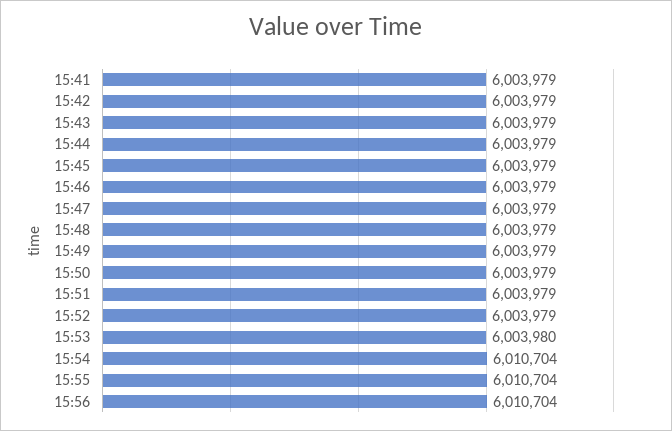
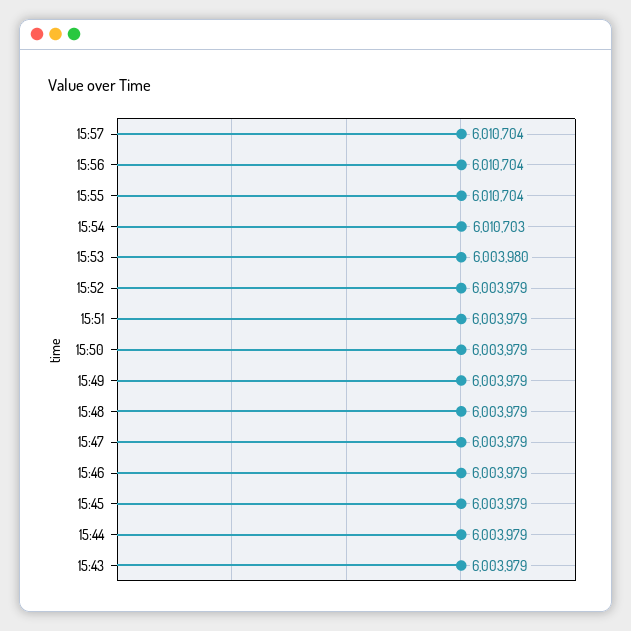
15:41: 6003979 -> none
15:42: 6003979 -> none
15:54: 6010704 -> 6010703
15:57: none -> 6010704

